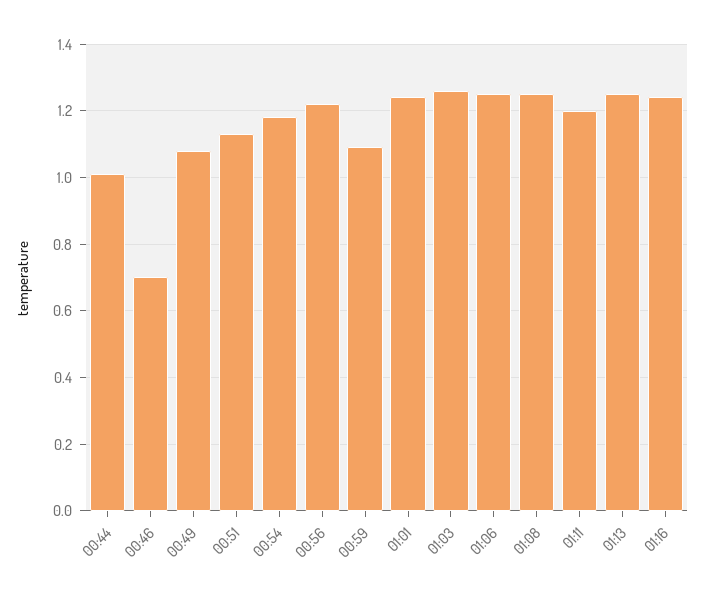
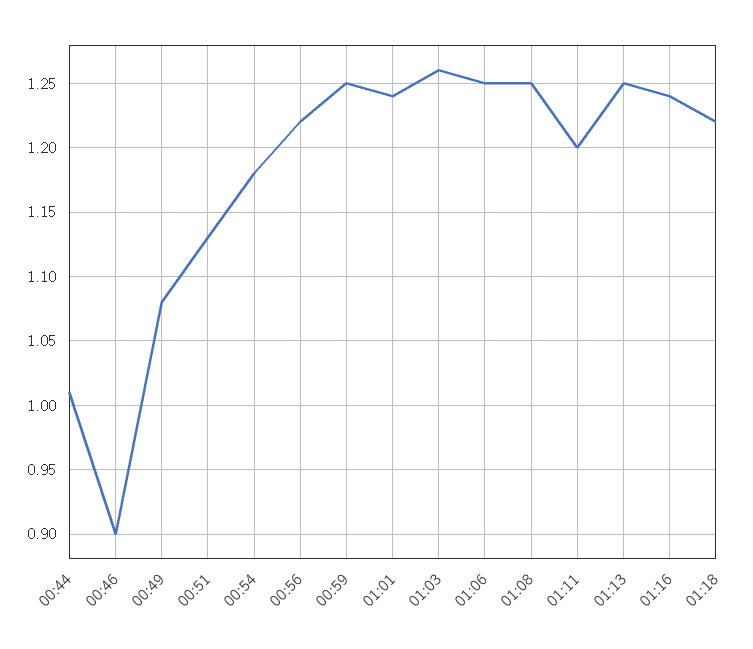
00:46: 0.7 -> 0.9
00:59: 1.1 -> 1.25
01:18: none -> 1.22

